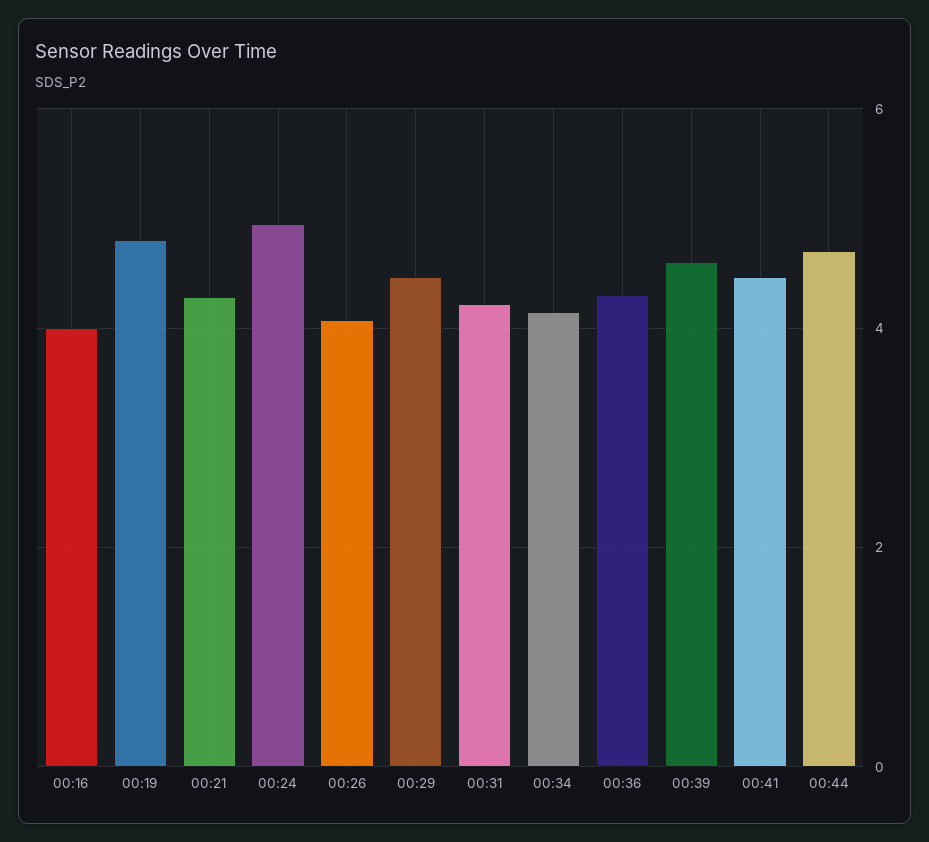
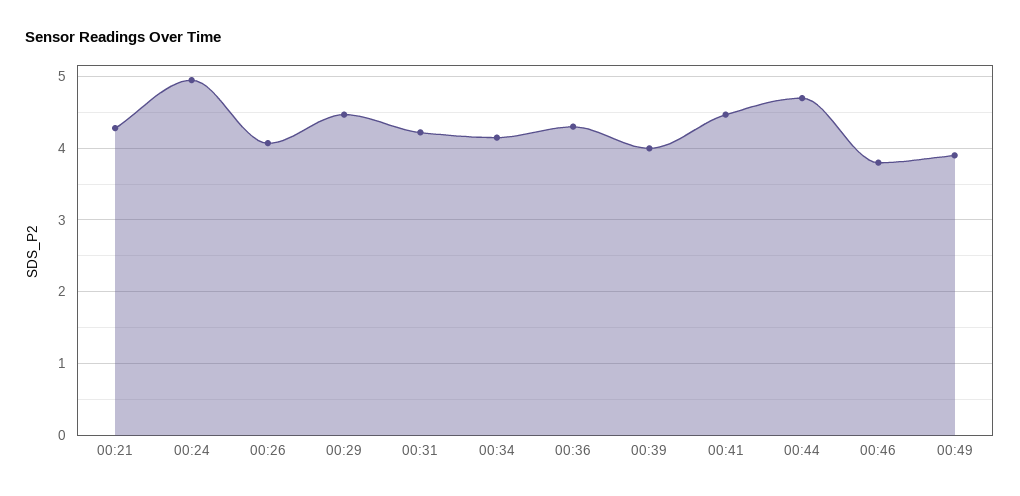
00:16: 4 -> none
00:19: 4.8 -> none
00:39: 4.6 -> 4
00:46: none -> 3.8
00:49: none -> 3.9

